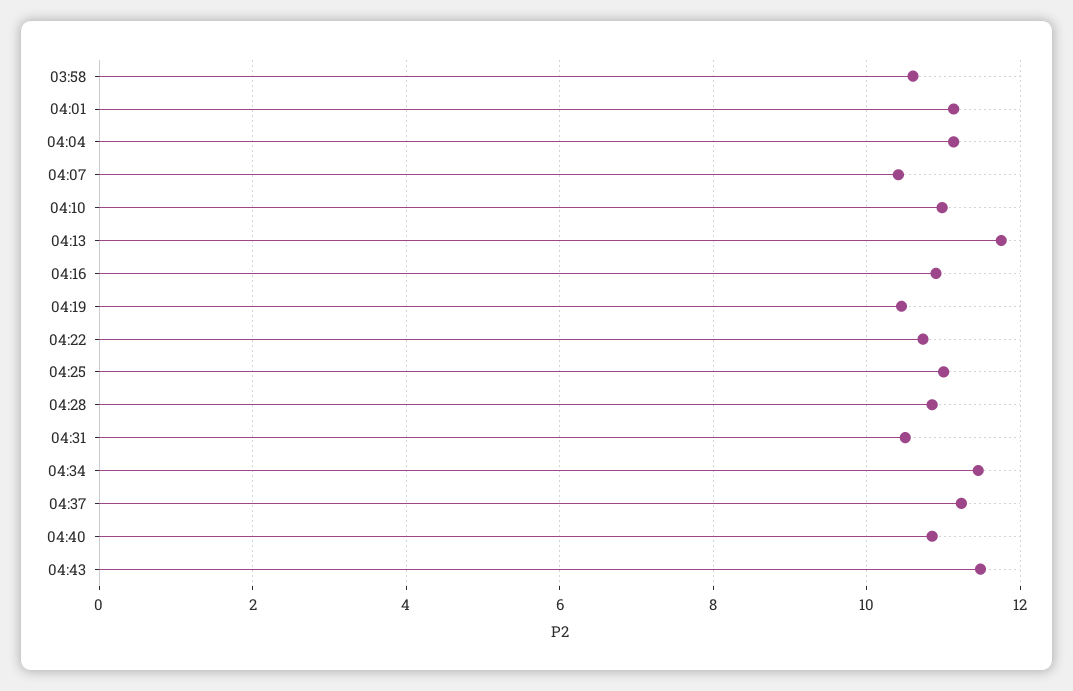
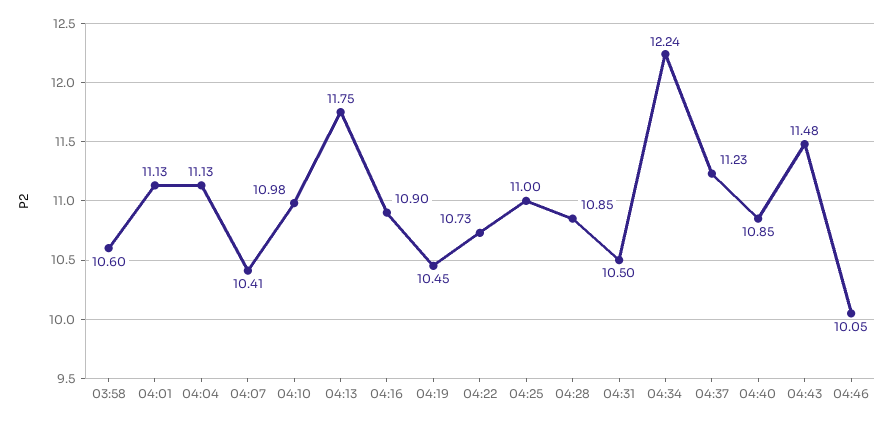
04:34: 11.4 -> 12.24
04:46: none -> 10.05

